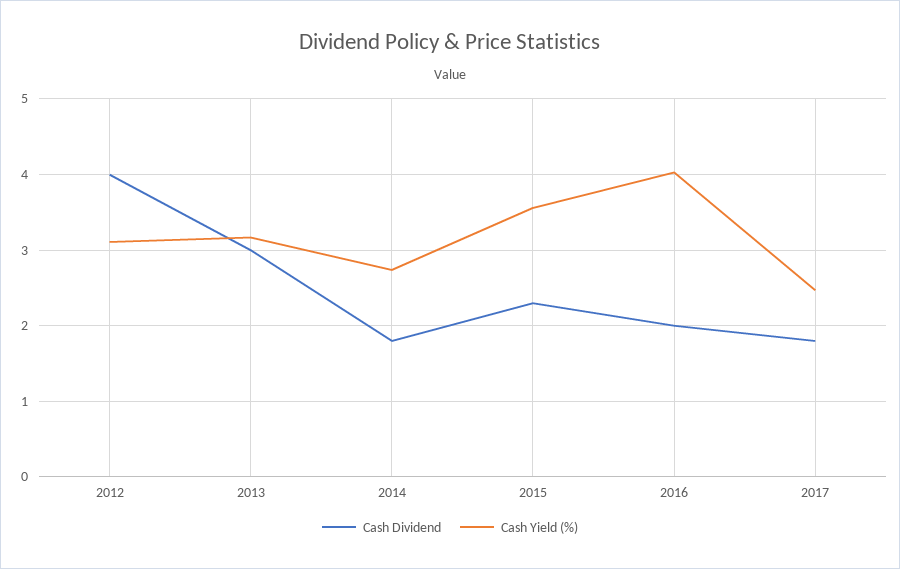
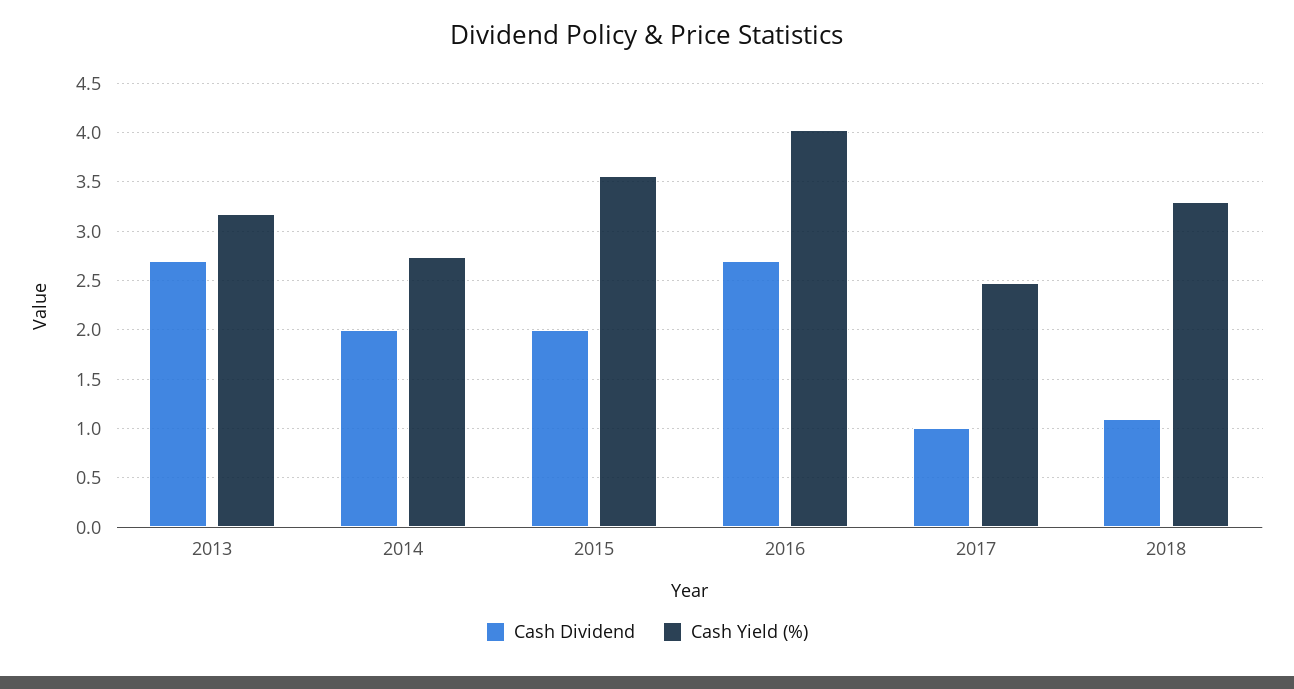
Cash Dividend, 2012: 4 -> none
Cash Yield (%), 2012: 3.1 -> none
Cash Dividend, 2013: 3 -> 2.7
Cash Dividend, 2014: 1.8 -> 2
Cash Dividend, 2015: 2.3 -> 2
Cash Dividend, 2016: 2 -> 2.7
Cash Dividend, 2017: 1.8 -> 1
Cash Dividend, 2018: none -> 1.1
Cash Yield (%), 2018: none -> 3.3

